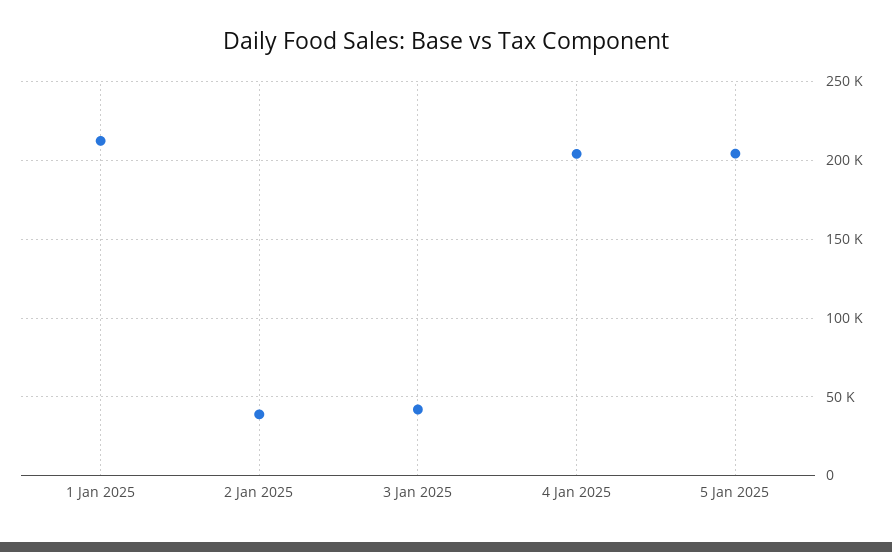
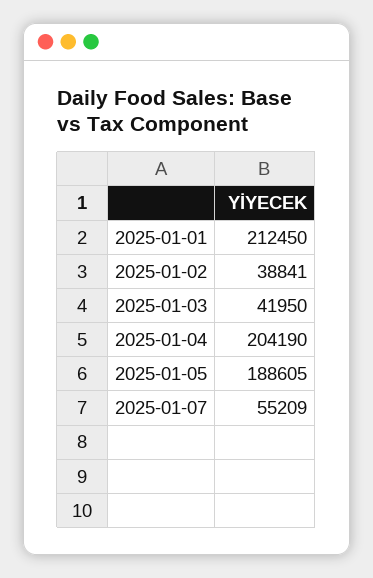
5 Jan 2025: 205000 -> 188605
2025-01-07: none -> 55209

